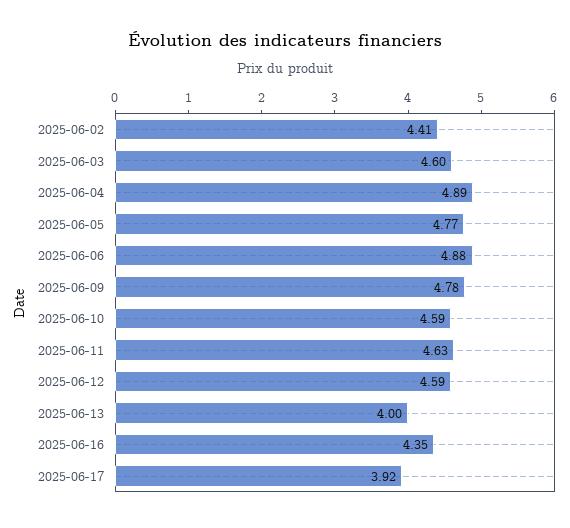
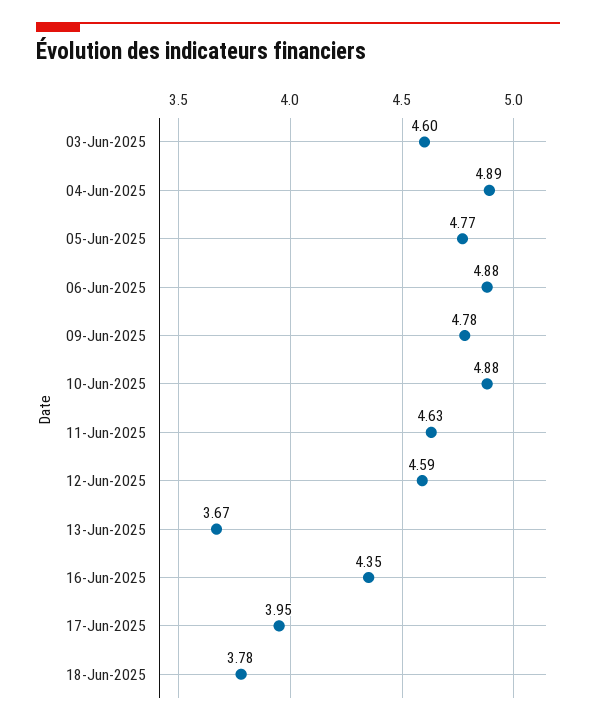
2025-06-02: 4.41 -> none
2025-06-10: 4.59 -> 4.88
2025-06-13: 4 -> 3.67
2025-06-17: 3.92 -> 3.95
18-Jun-2025: none -> 3.78

